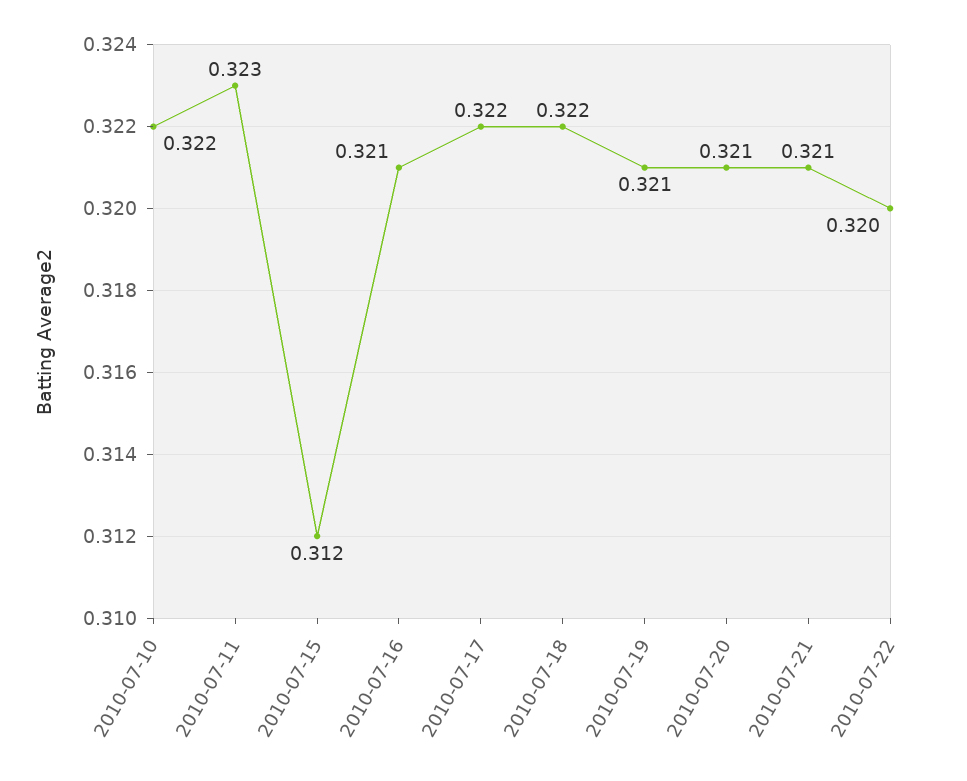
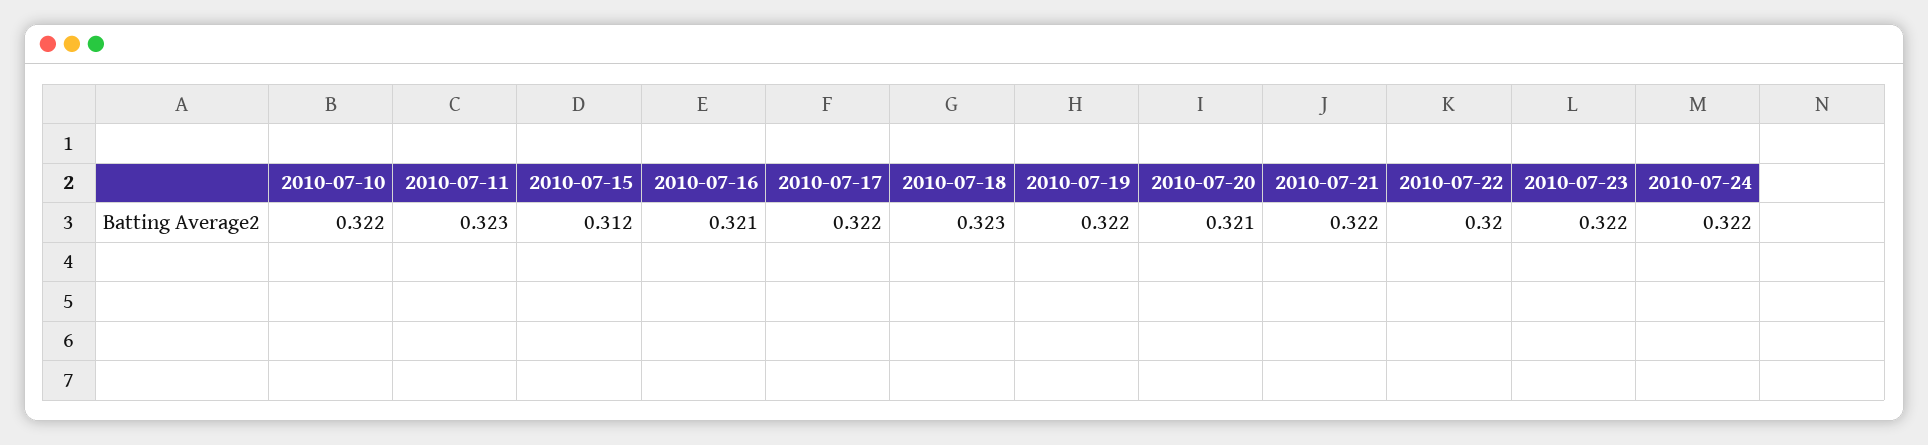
2010-07-18: 0.322 -> 0.323
2010-07-19: 0.321 -> 0.322
2010-07-21: 0.321 -> 0.322
2010-07-23: none -> 0.322
2010-07-24: none -> 0.322

